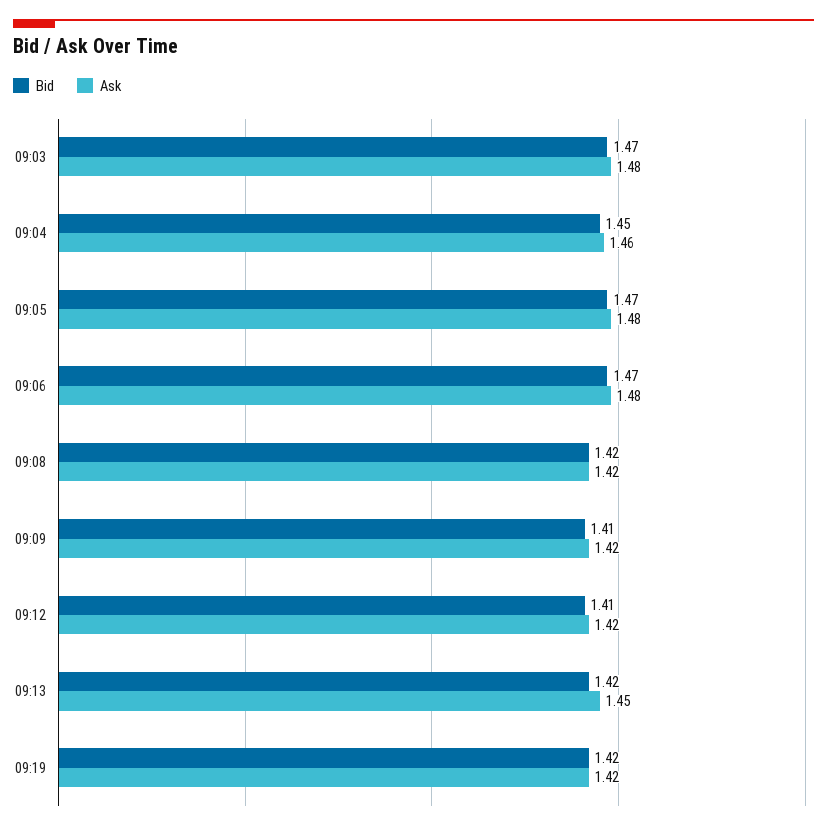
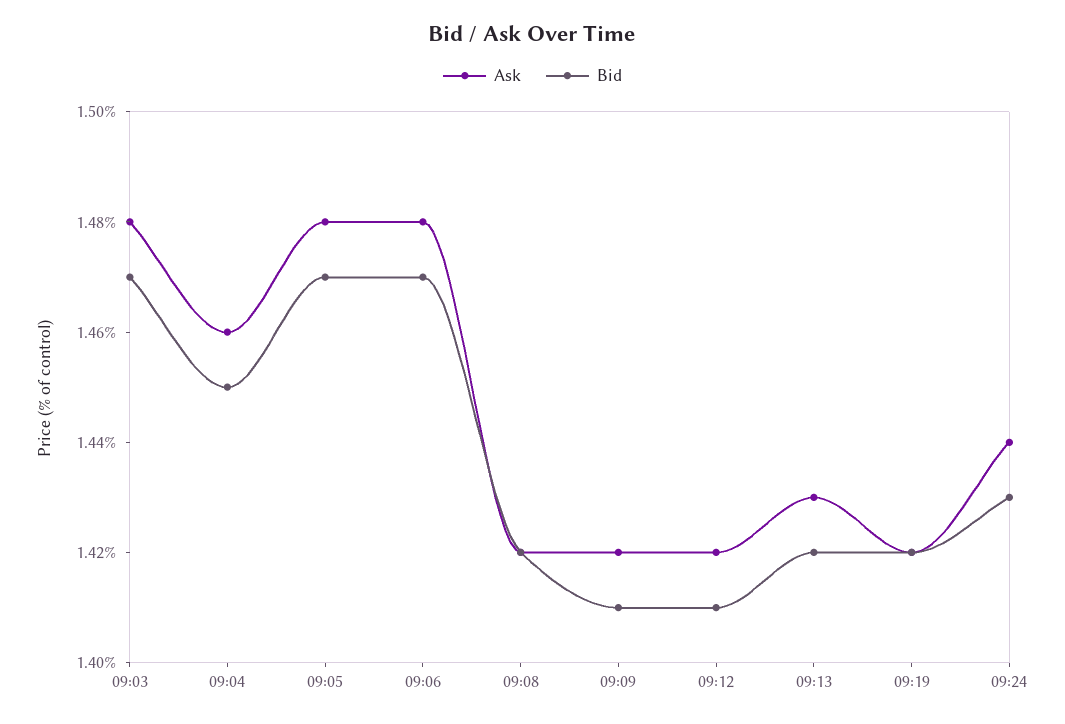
Ask, 09:13: 1.45 -> 1.43
Ask, 09:24: none -> 1.44
Bid, 09:24: none -> 1.43

